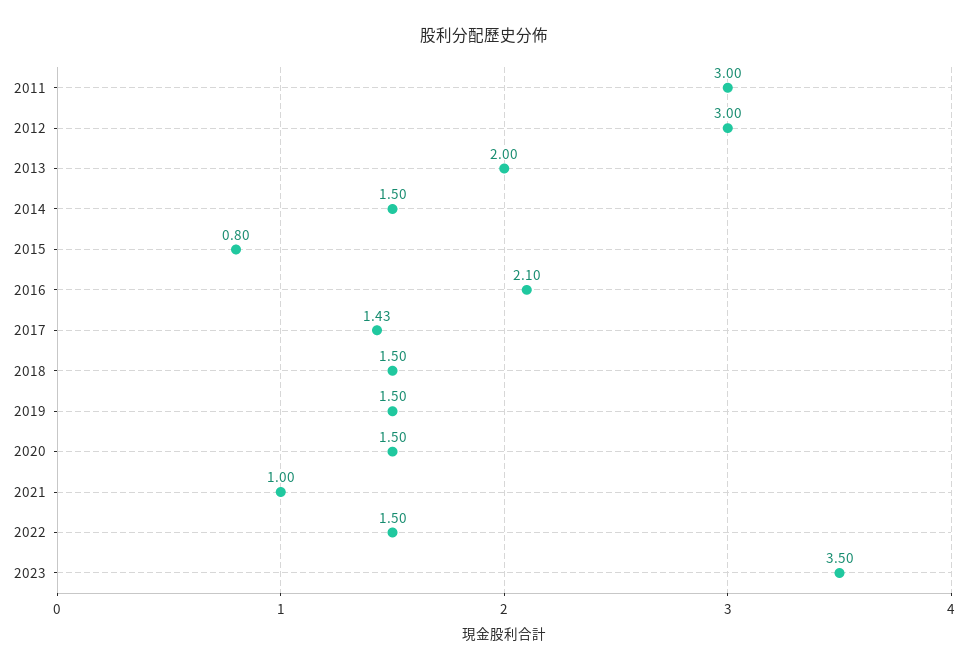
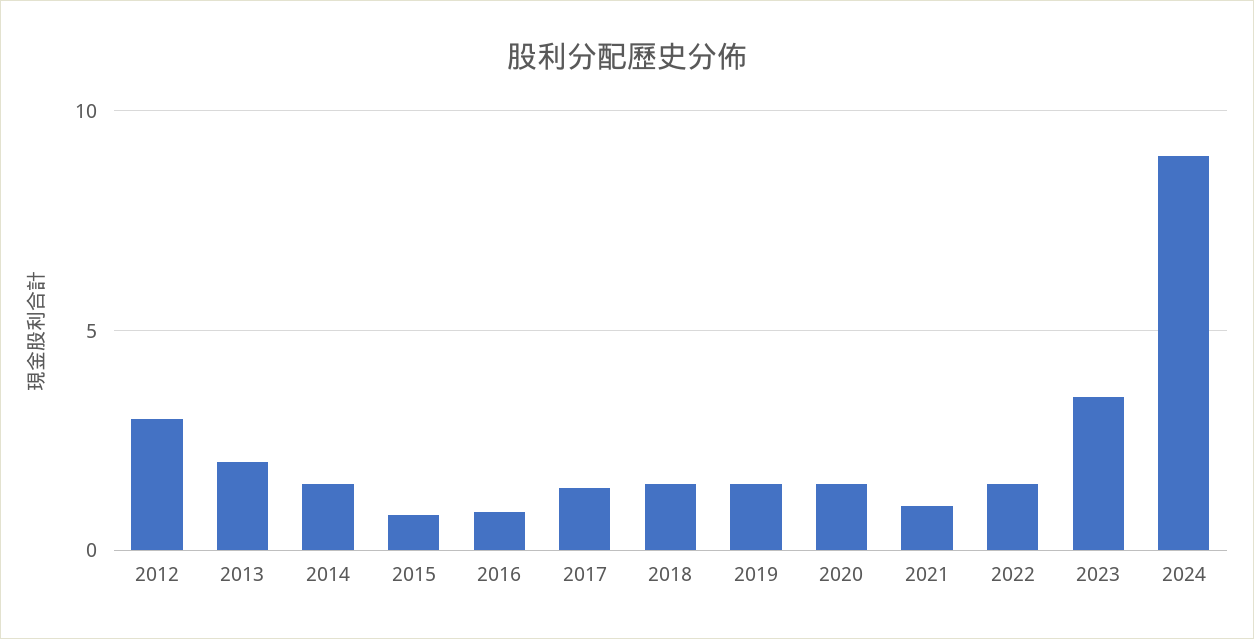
2011: 3 -> none
2016: 2.1 -> 1
2024: none -> 9

